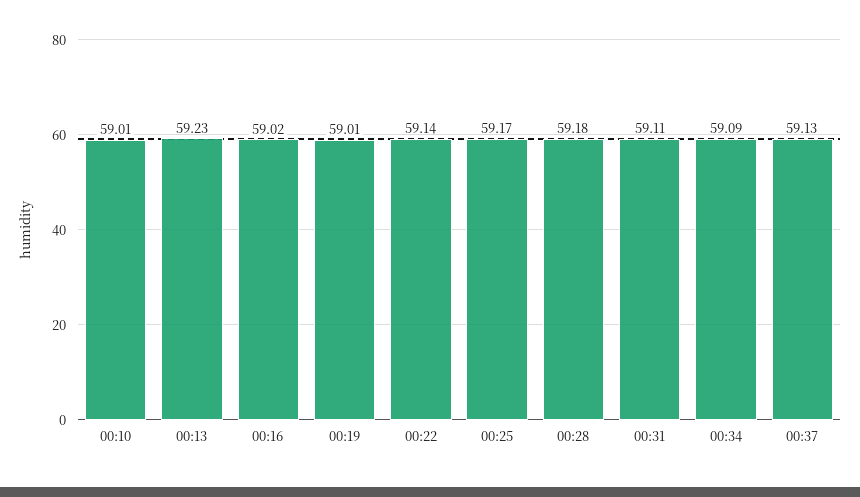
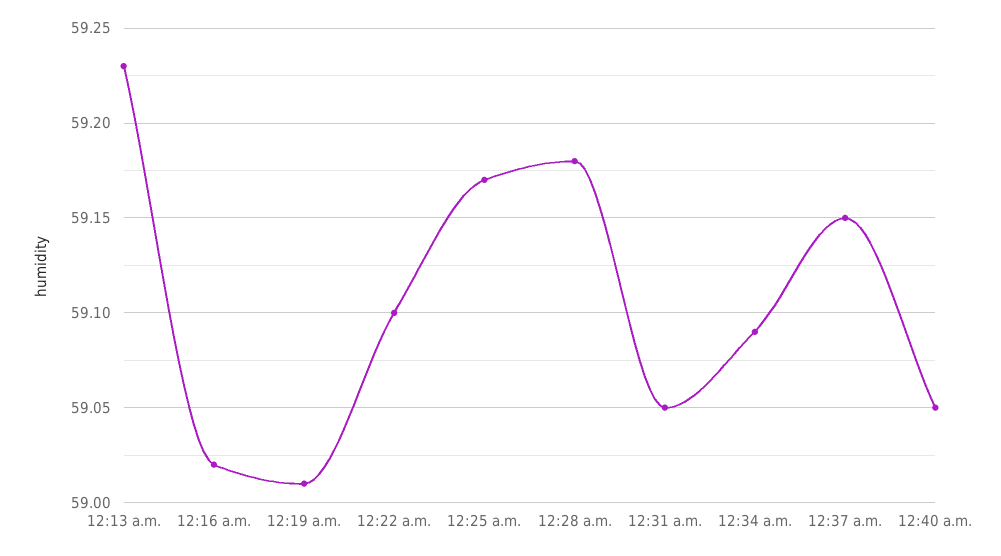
00:10: 59.01 -> none
00:22: 59.14 -> 59.1
00:31: 59.11 -> 59.05
00:37: 59.13 -> 59.15
12:40 a.m.: none -> 59.05

